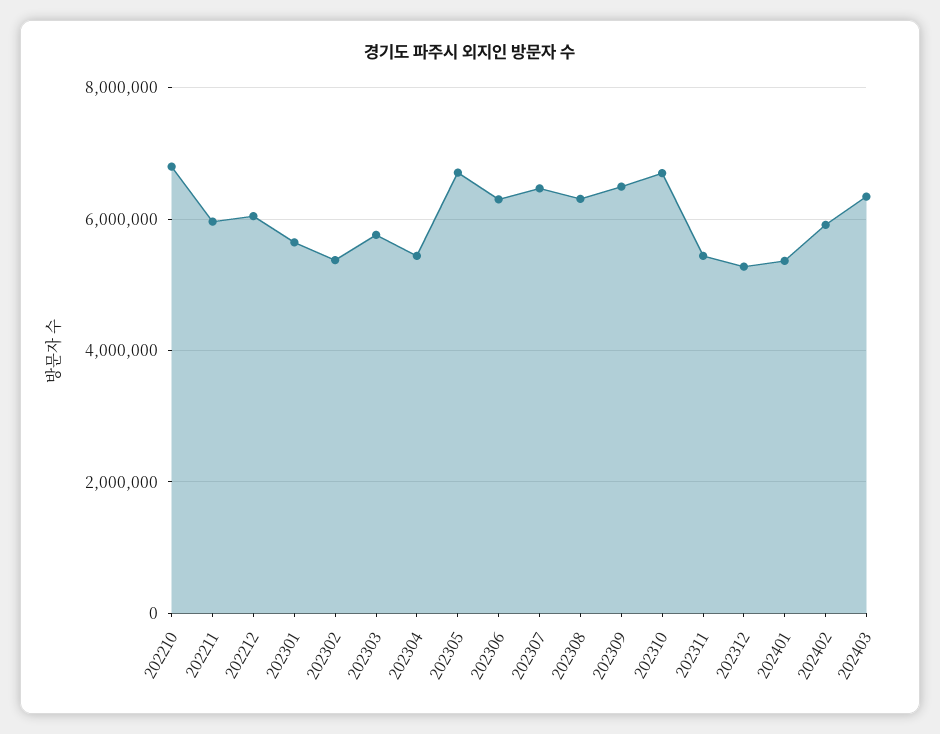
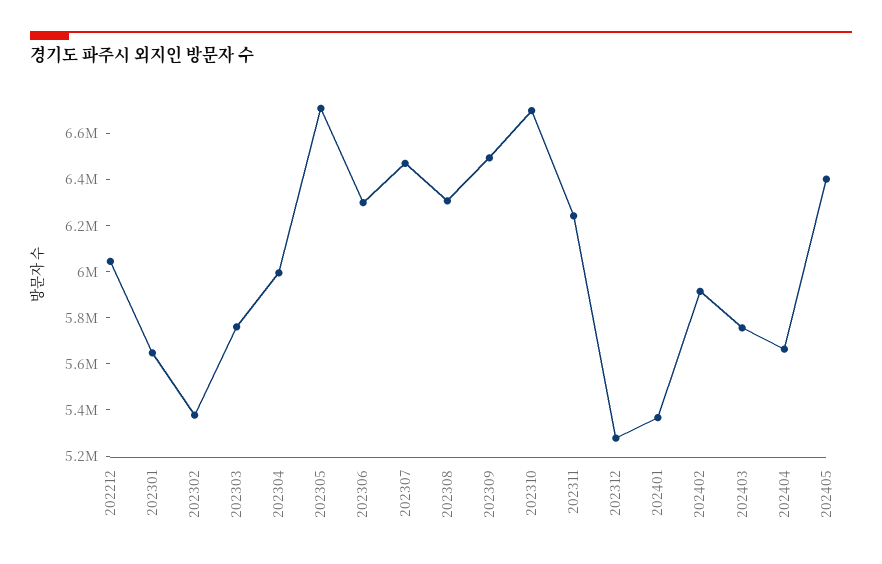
202210: 6800000 -> none
202211: 6000000 -> none
202304: 5400000 -> 6000000
202311: 5400000 -> 6250000
202403: 6400000 -> 5750000
202404: none -> 5650000
202405: none -> 6400000

